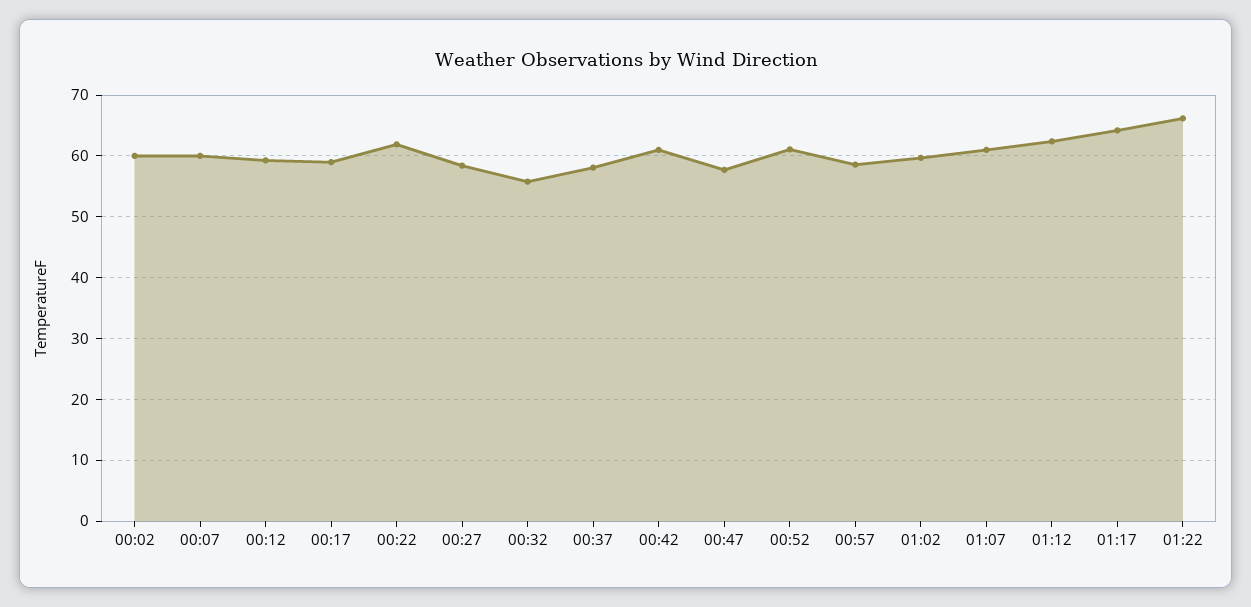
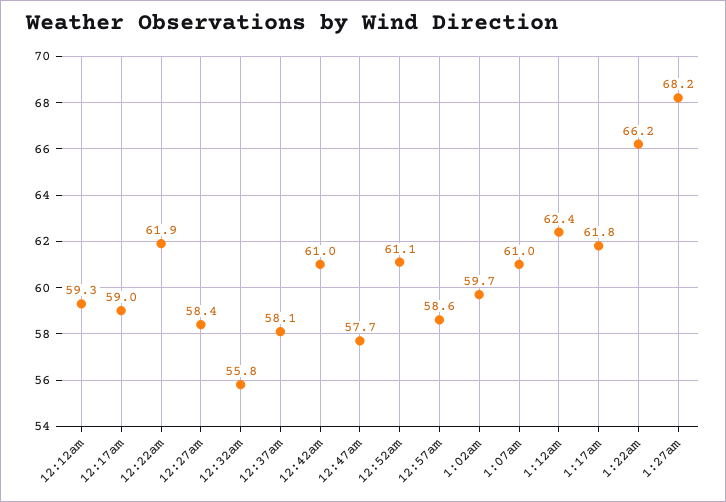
00:02: 60 -> none
00:07: 60 -> none
01:17: 64 -> 61.8
1:27am: none -> 68.2

